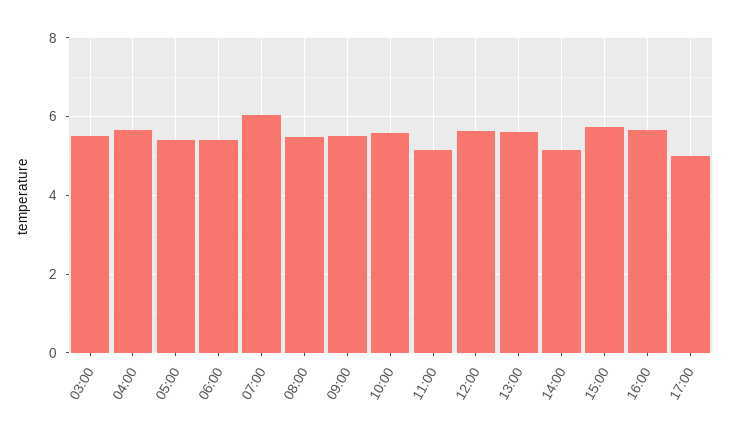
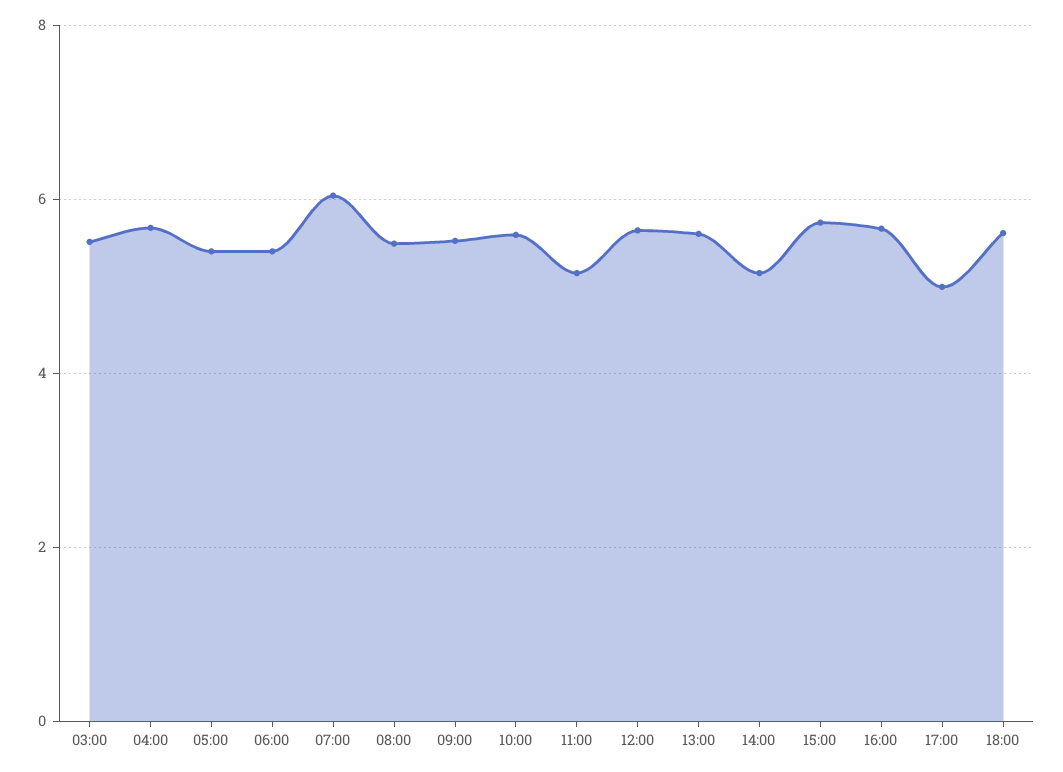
18:00: none -> 5.6

